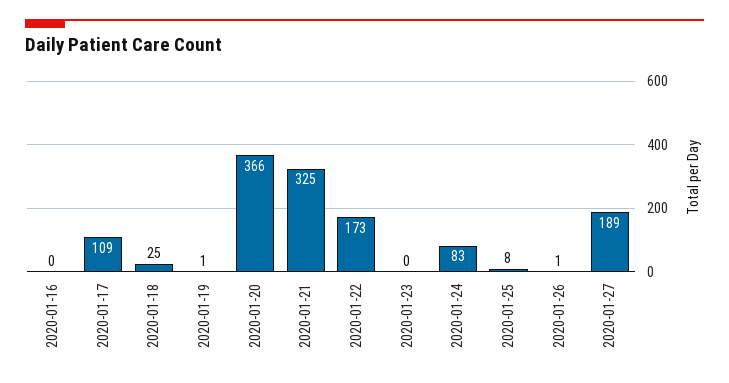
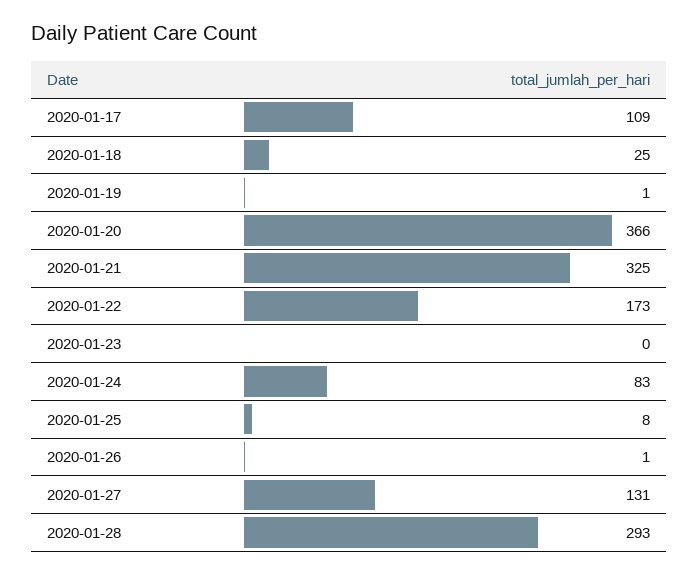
2020-01-16: 0 -> none
2020-01-27: 189 -> 131
2020-01-28: none -> 293

